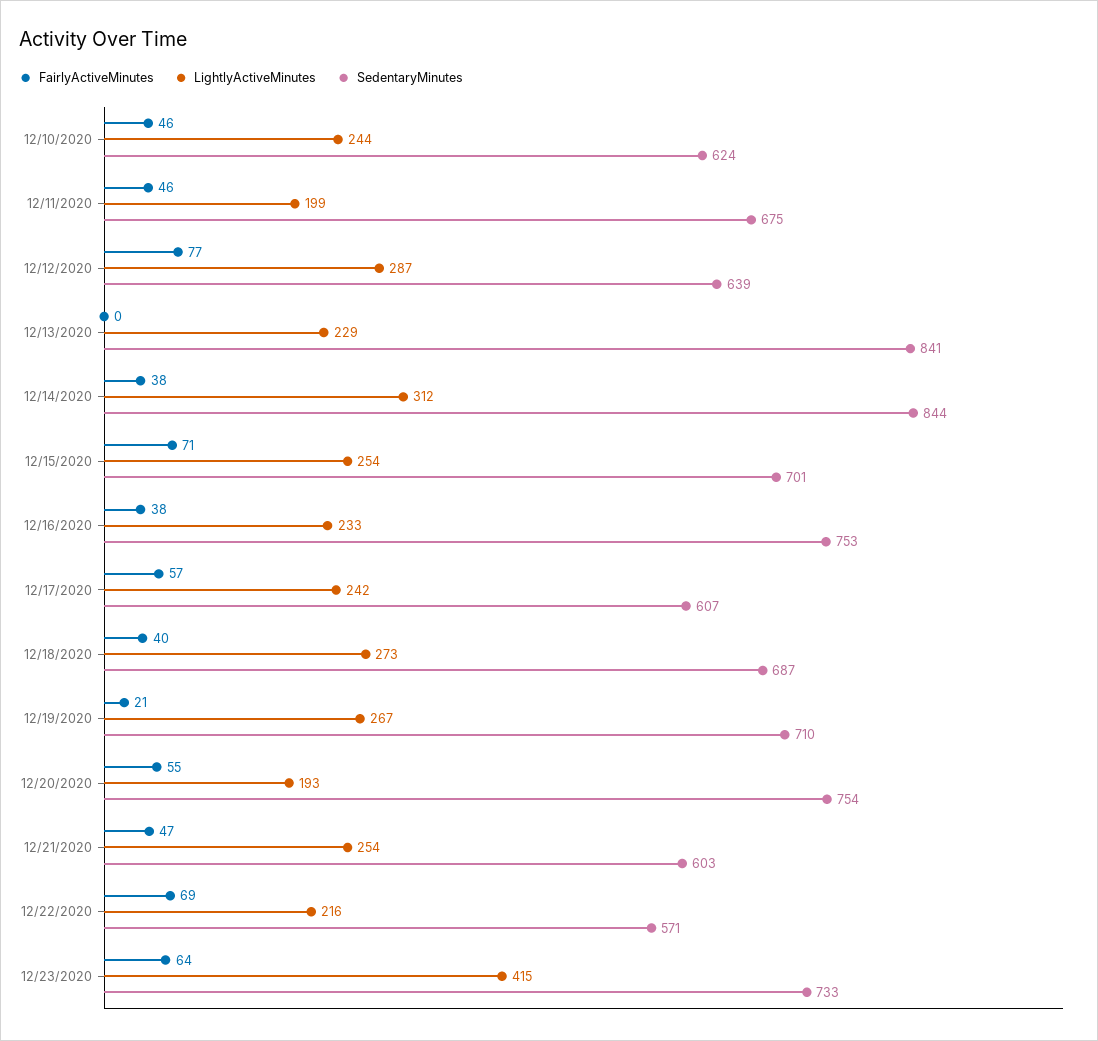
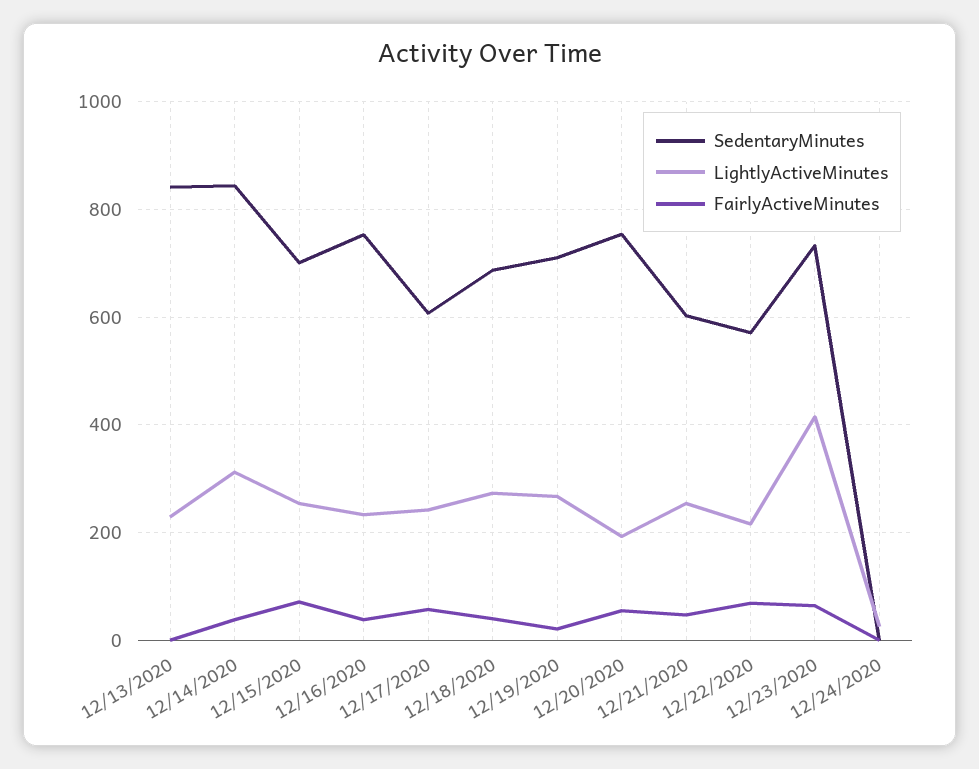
FairlyActiveMinutes, 12/10/2020: 46 -> none
LightlyActiveMinutes, 12/10/2020: 244 -> none
SedentaryMinutes, 12/10/2020: 624 -> none
FairlyActiveMinutes, 12/11/2020: 46 -> none
LightlyActiveMinutes, 12/11/2020: 199 -> none
SedentaryMinutes, 12/11/2020: 675 -> none
FairlyActiveMinutes, 12/12/2020: 77 -> none
LightlyActiveMinutes, 12/12/2020: 287 -> none
SedentaryMinutes, 12/12/2020: 639 -> none
SedentaryMinutes, 12/24/2020: none -> 0
LightlyActiveMinutes, 12/24/2020: none -> 20
FairlyActiveMinutes, 12/24/2020: none -> 0

